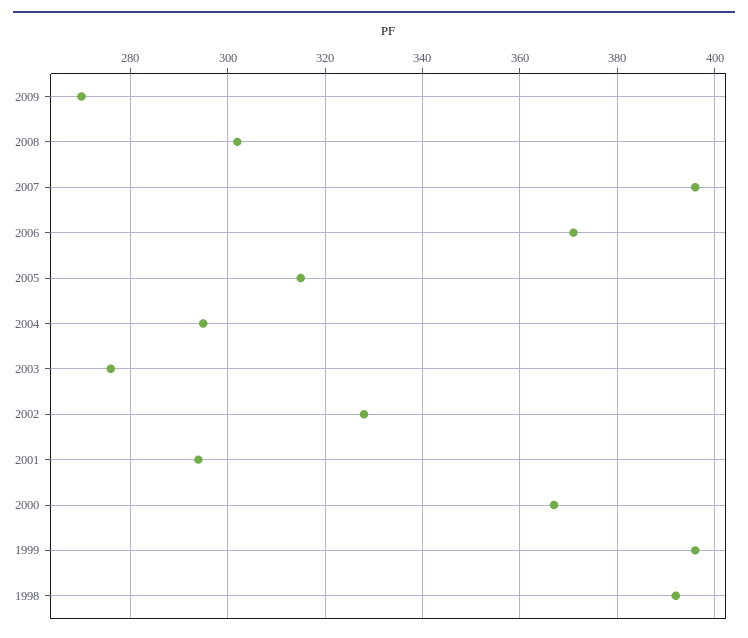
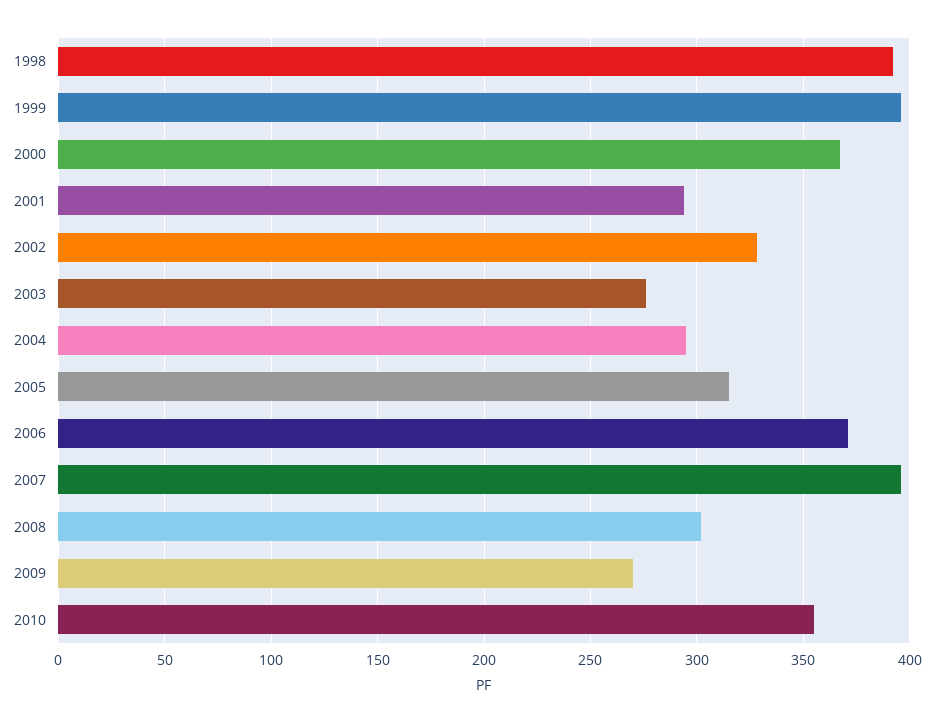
2010: none -> 355

